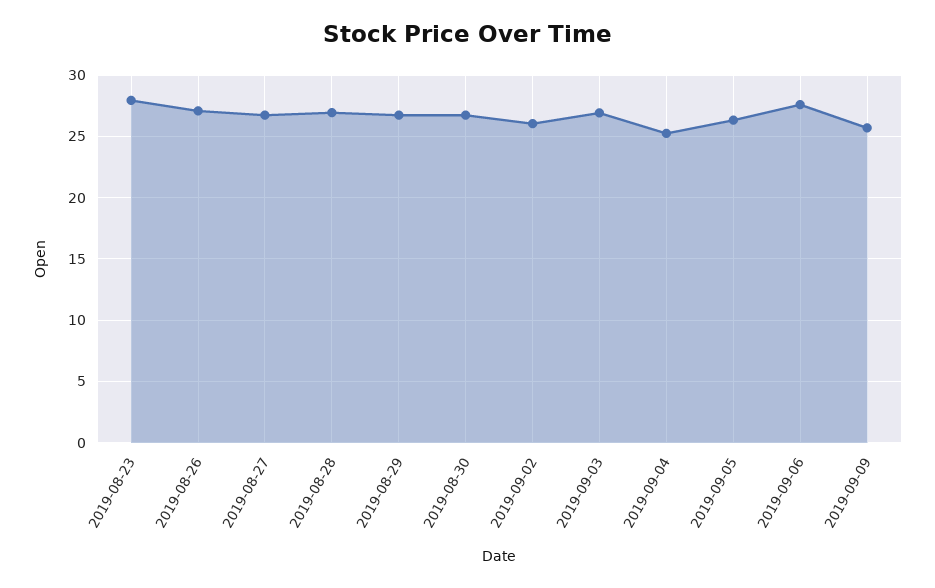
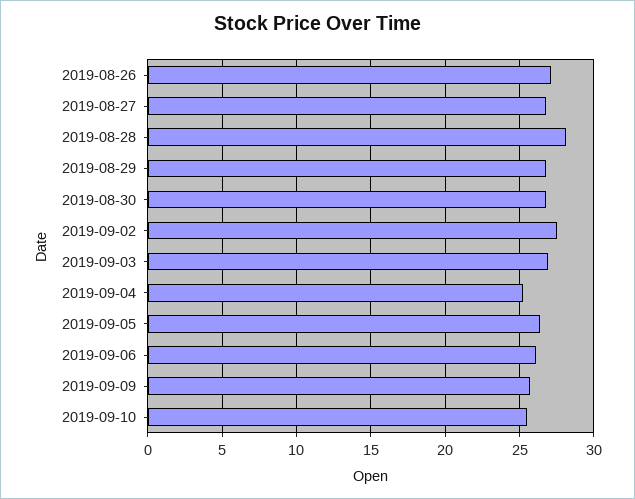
2019-08-23: 28 -> none
2019-08-28: 27 -> 28
2019-09-02: 26 -> 27.5
2019-09-06: 27.5 -> 26
2019-09-10: none -> 25.5

